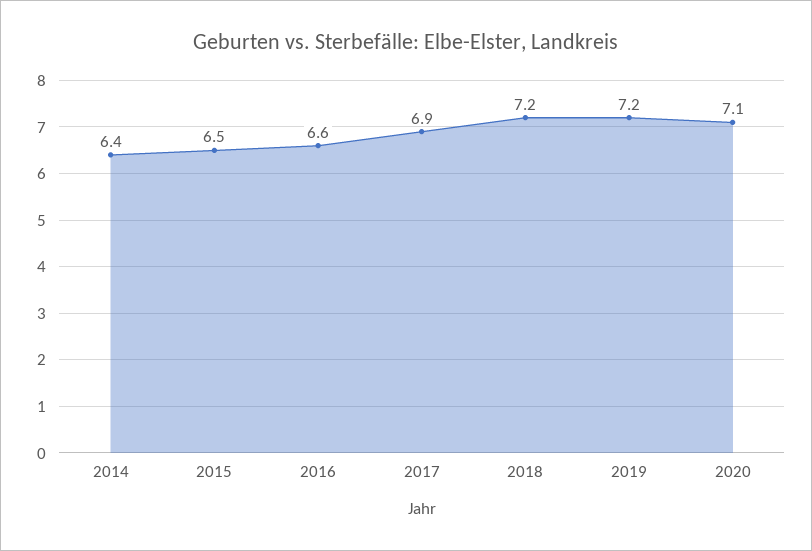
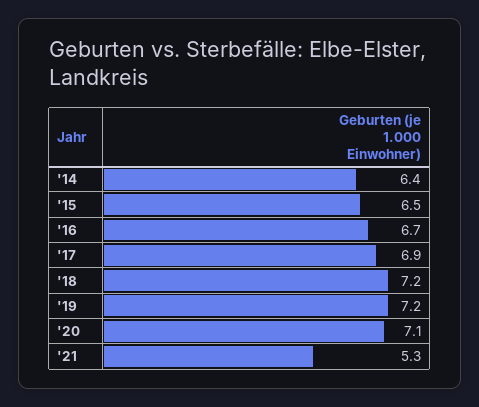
2016: 6.6 -> 6.7
'21: none -> 5.3

